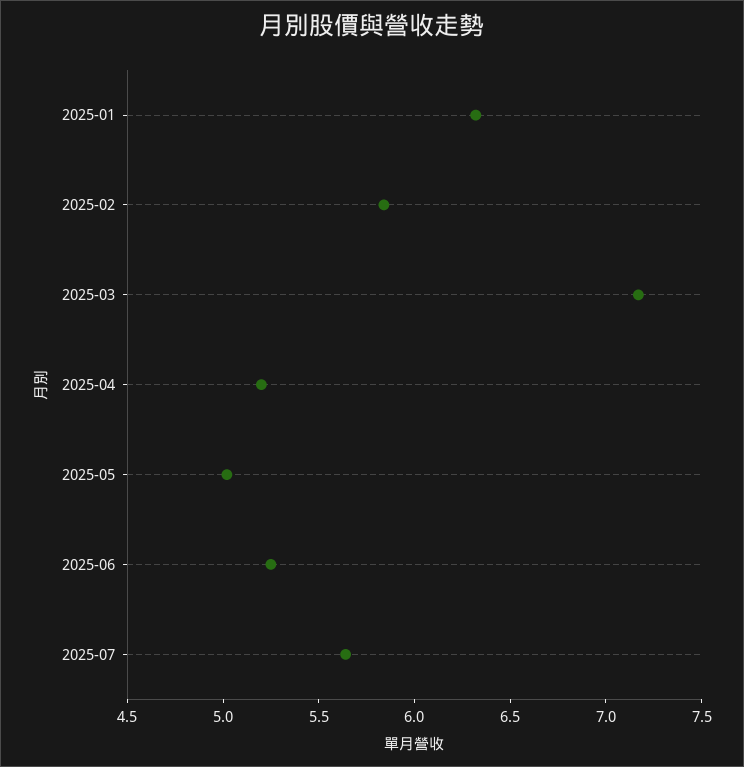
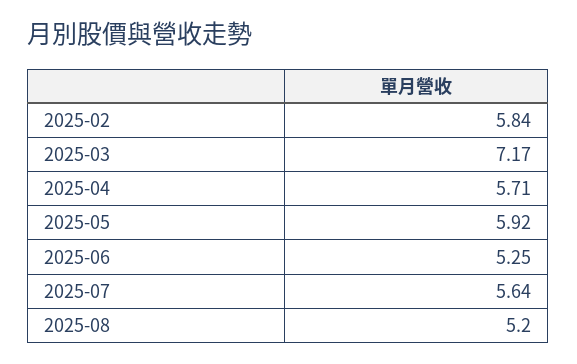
2025-01: 6.3 -> none
2025-04: 5.2 -> 5.71
2025-05: 5 -> 5.92
2025-08: none -> 5.2

